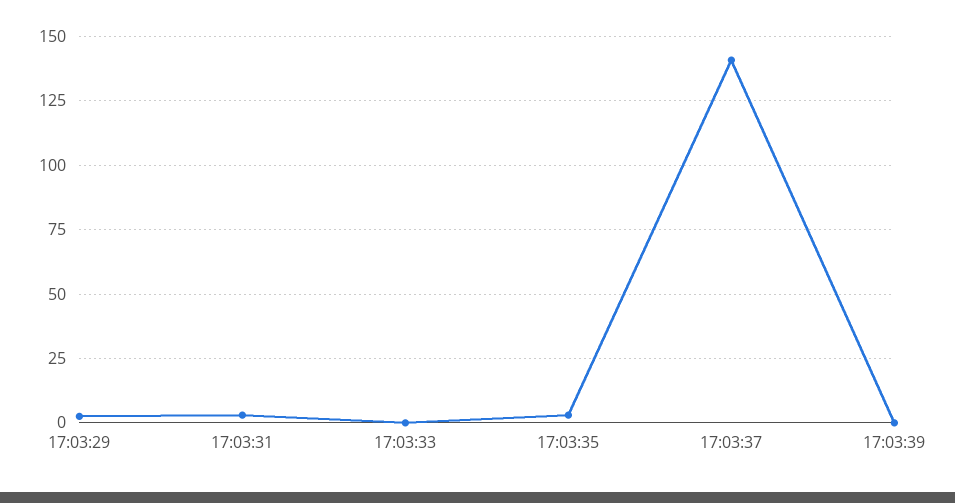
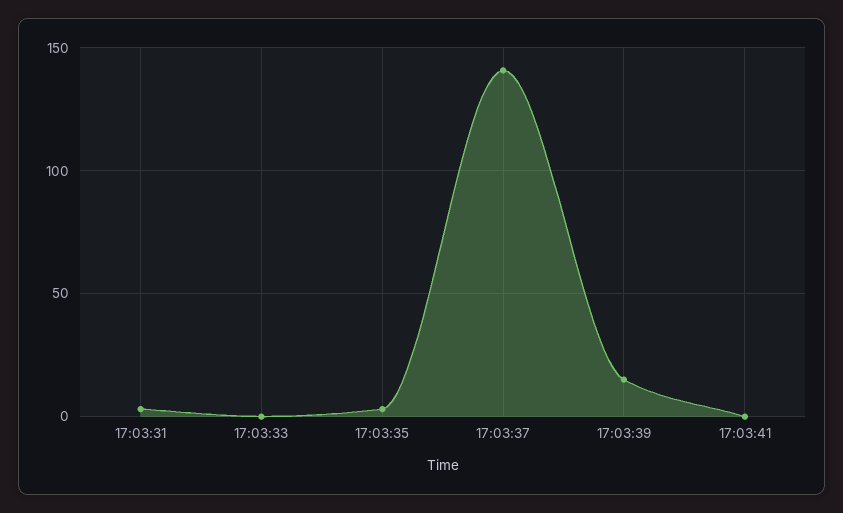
17:03:29: 2.5 -> none
17:03:39: 0 -> 15
17:03:41: none -> 0

